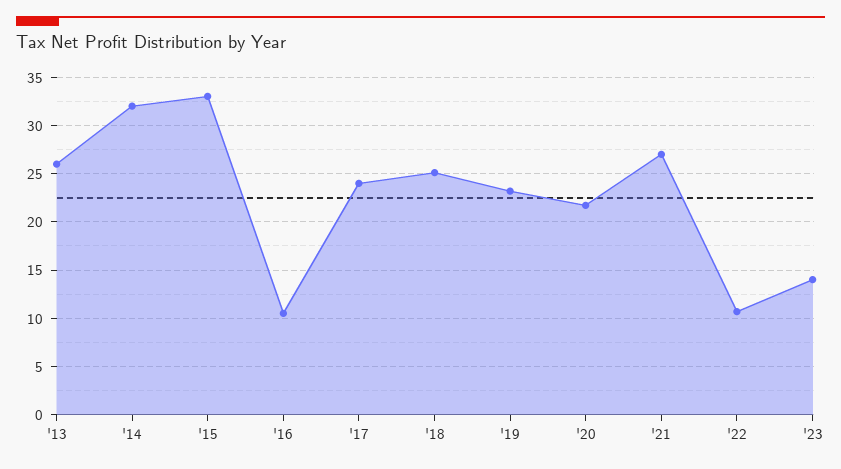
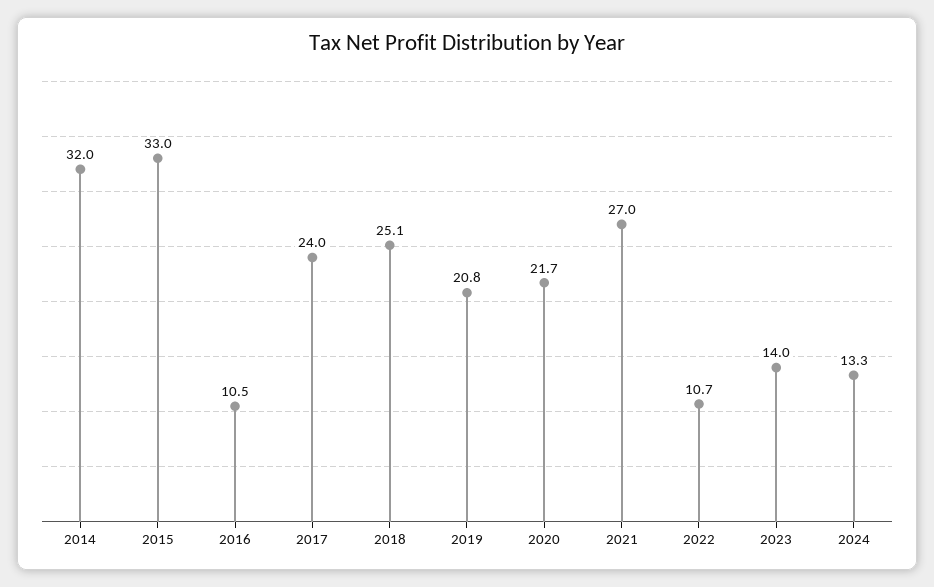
'13: 26 -> none
'19: 23 -> 20.8
2024: none -> 13.3

